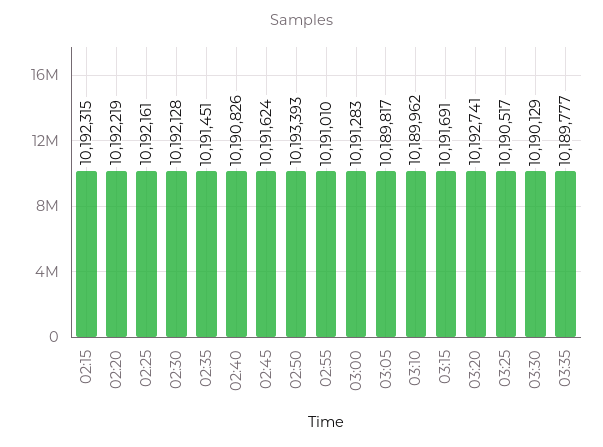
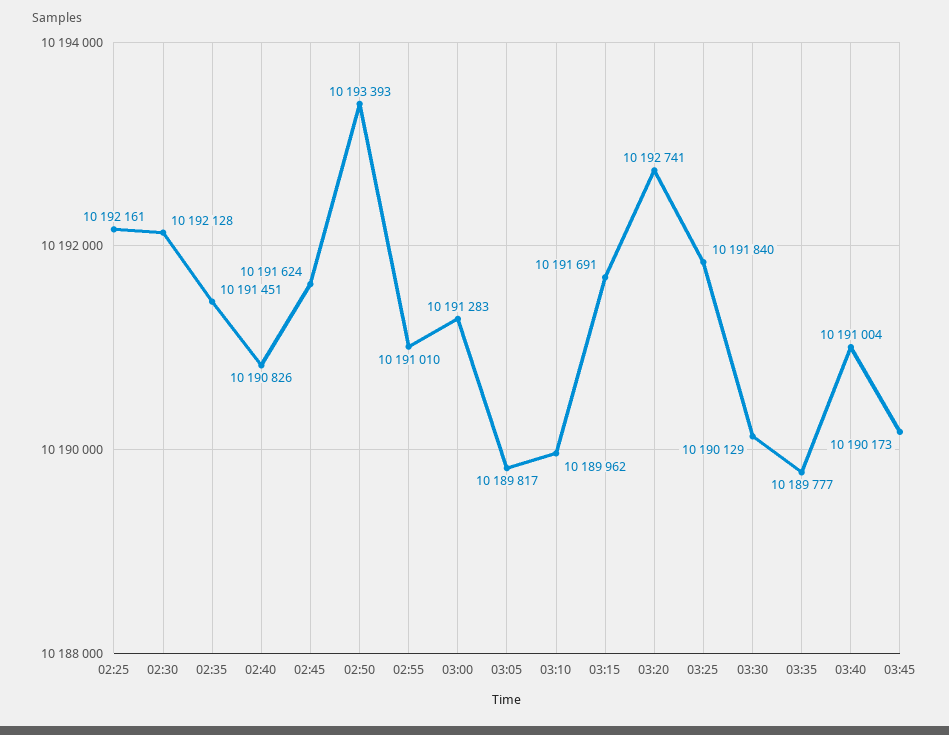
02:15: 10192315 -> none
02:20: 10192219 -> none
03:25: 10190517 -> 10191840
03:40: none -> 10191004
03:45: none -> 10190173

